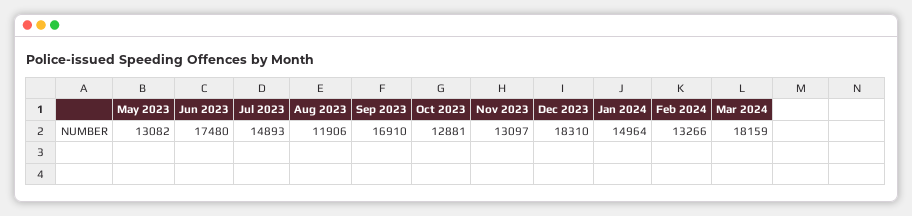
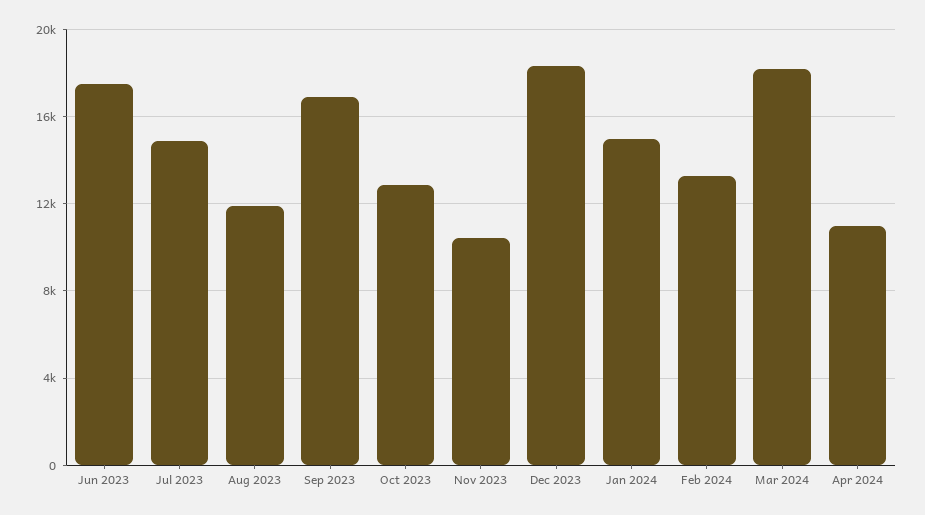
May 2023: 13082 -> none
Nov 2023: 13097 -> 10500
Apr 2024: none -> 11000

